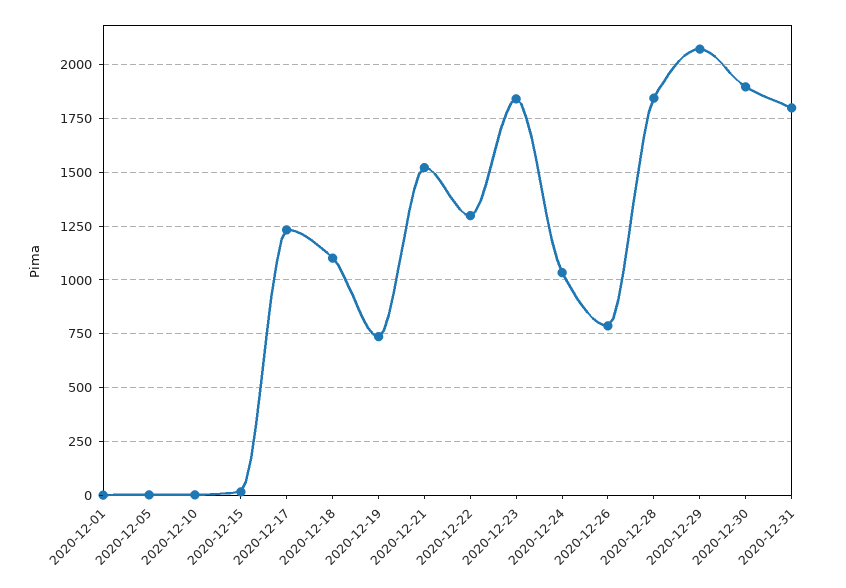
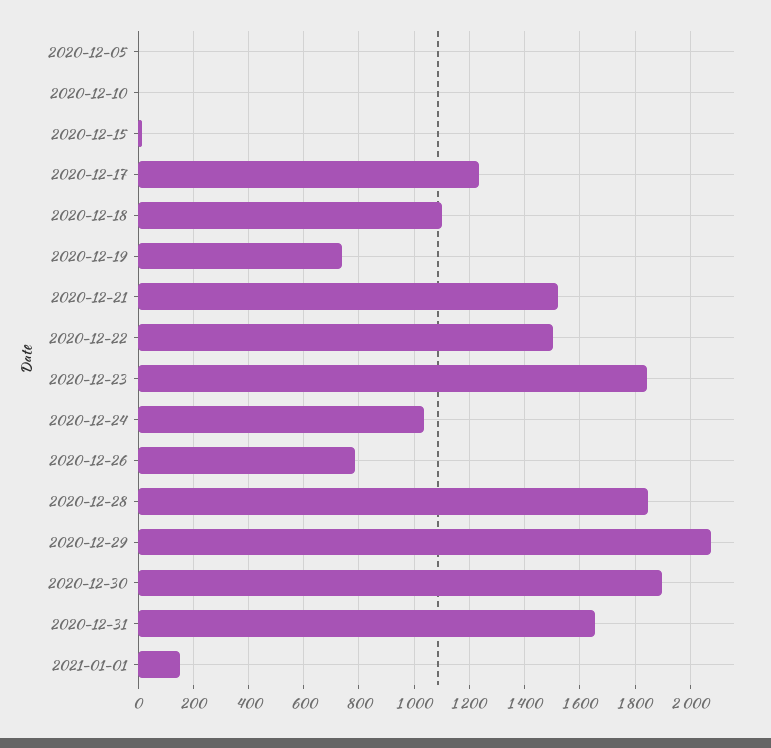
2020-12-01: 0 -> none
2020-12-22: 1300 -> 1500
2020-12-31: 1800 -> 1650
2021-01-01: none -> 150

